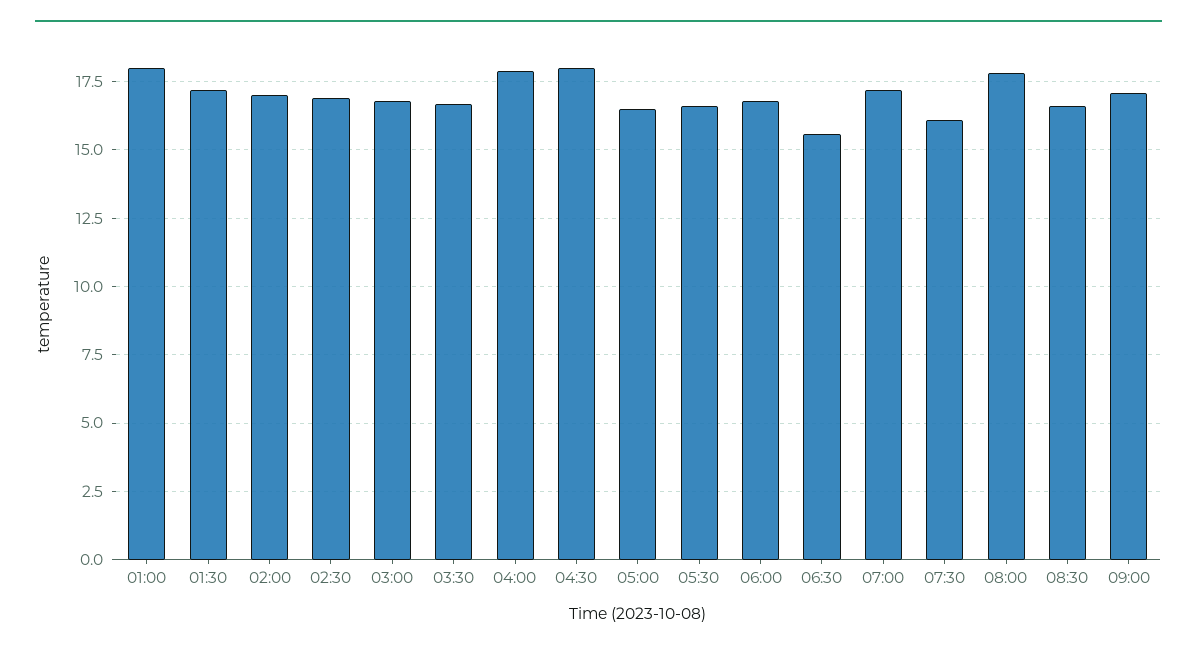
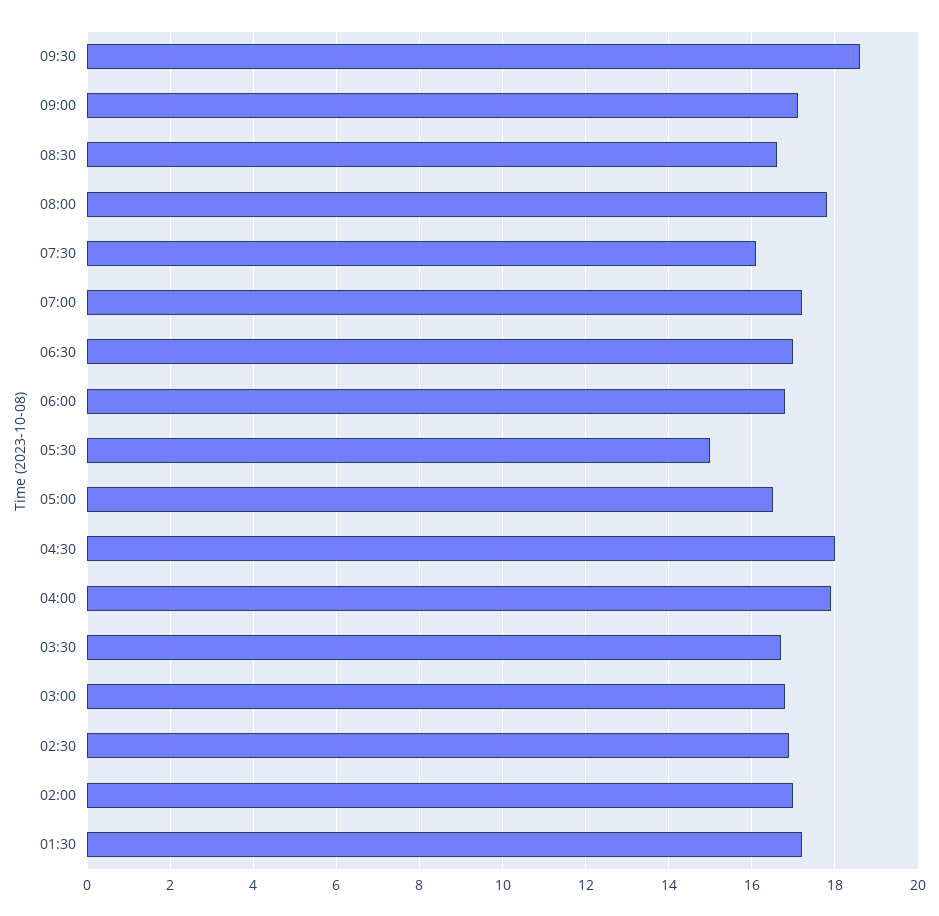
01:00: 18 -> none
05:30: 16.5 -> 15
06:30: 15.5 -> 17
09:30: none -> 18.5

